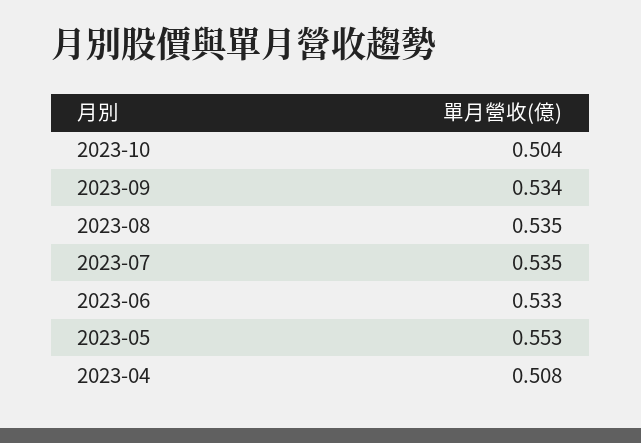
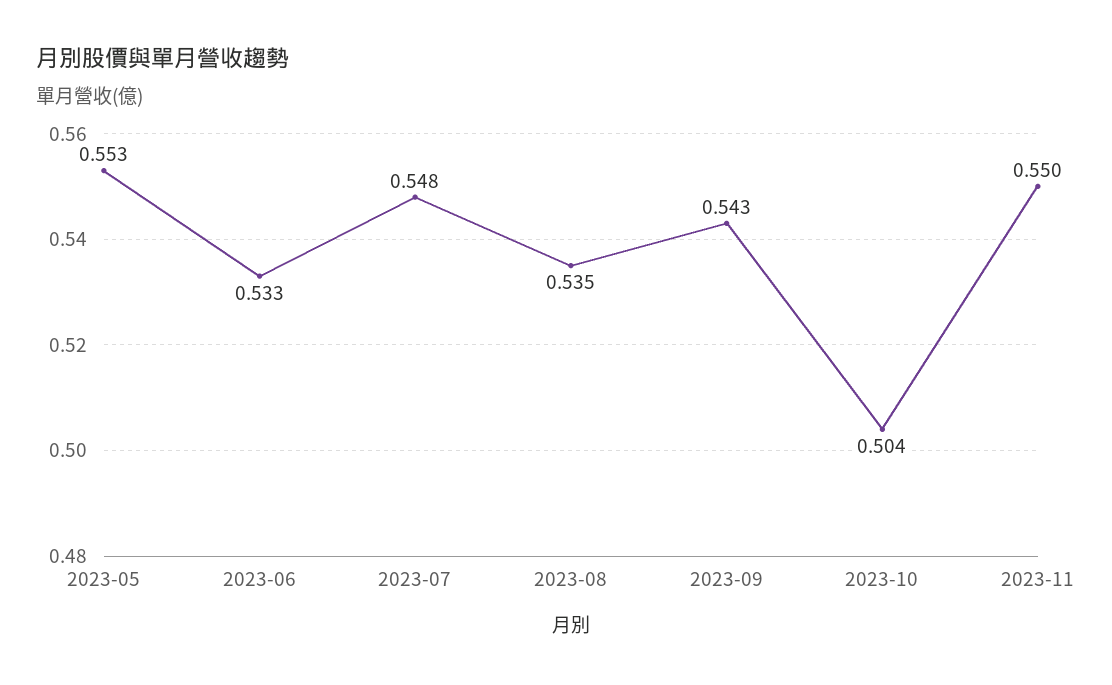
2023-09: 0.534 -> 0.543
2023-07: 0.535 -> 0.548
2023-04: 0.508 -> none
2023-11: none -> 0.55

